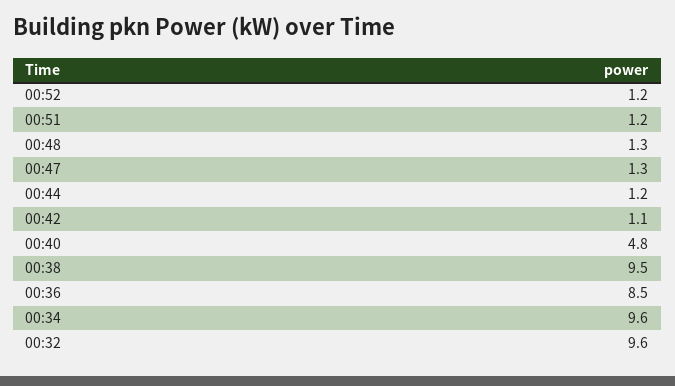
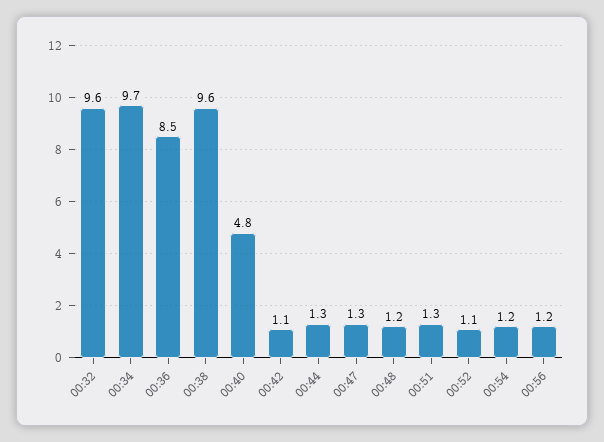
00:52: 1.2 -> 1.1
00:51: 1.2 -> 1.3
00:48: 1.3 -> 1.2
00:44: 1.2 -> 1.3
00:38: 9.5 -> 9.6
00:34: 9.6 -> 9.7
00:54: none -> 1.2
00:56: none -> 1.2

